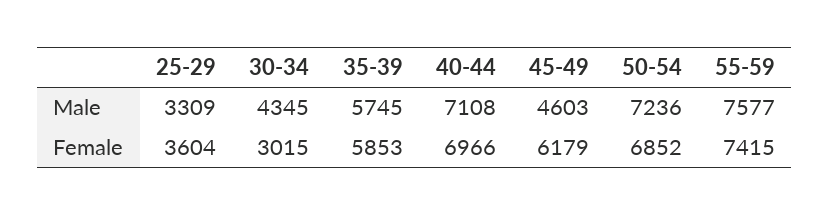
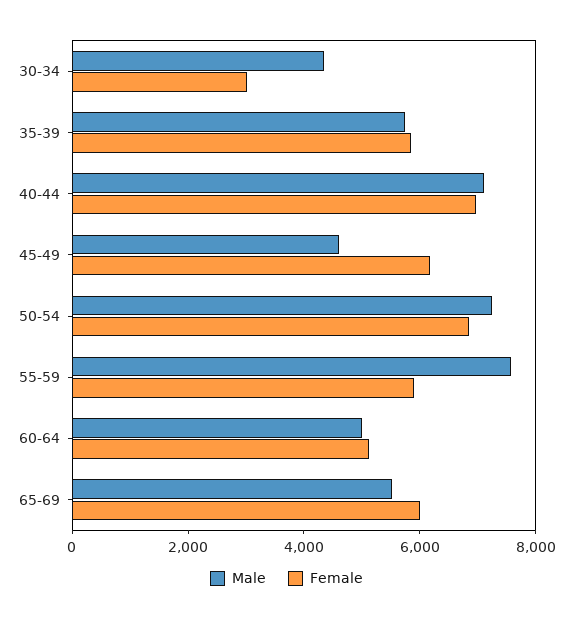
Male, 25-29: 3309 -> none
Female, 25-29: 3604 -> none
Female, 55-59: 7415 -> 6000
Male, 60-64: none -> 5000
Female, 60-64: none -> 5000
Male, 65-69: none -> 5500
Female, 65-69: none -> 6000

